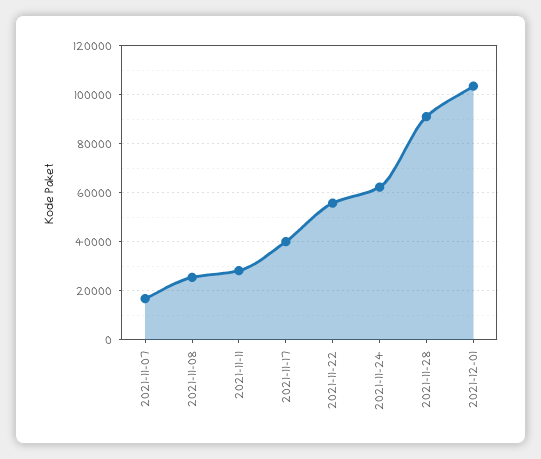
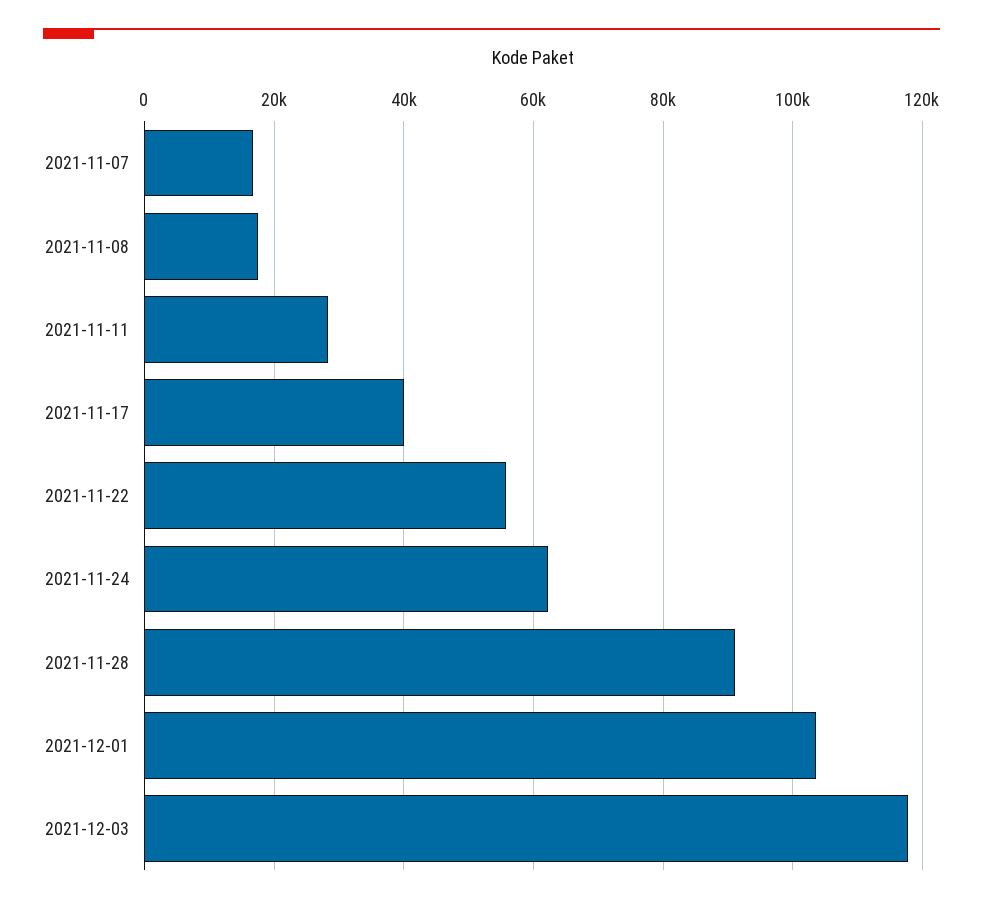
2021-11-08: 25000 -> 18000
2021-12-03: none -> 118000

